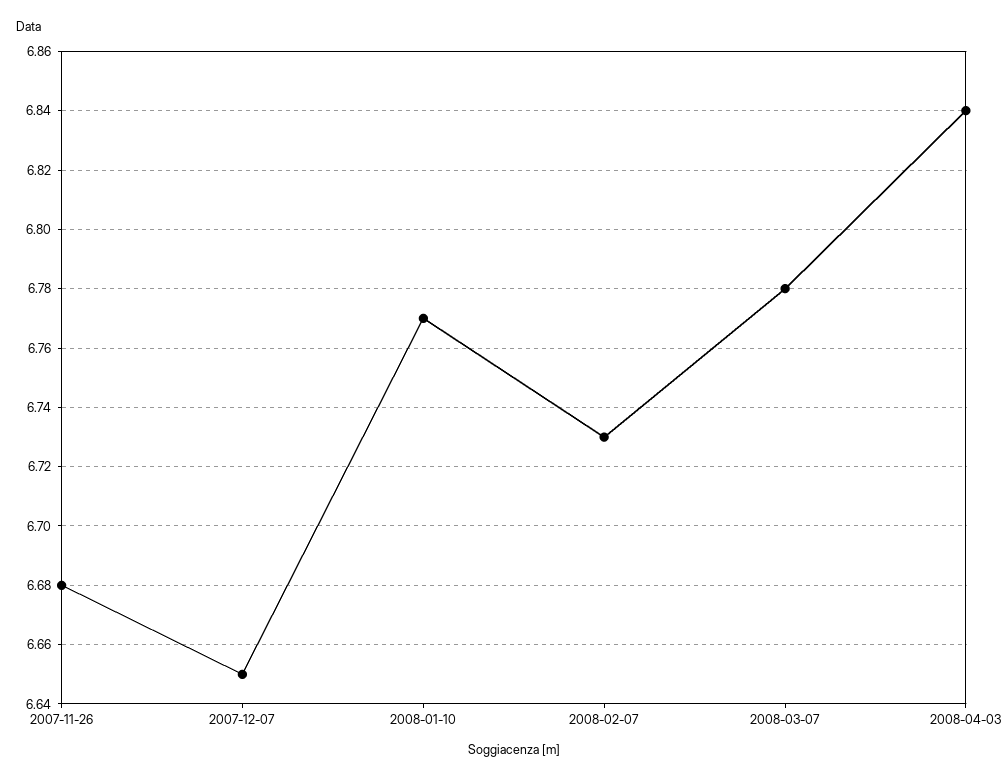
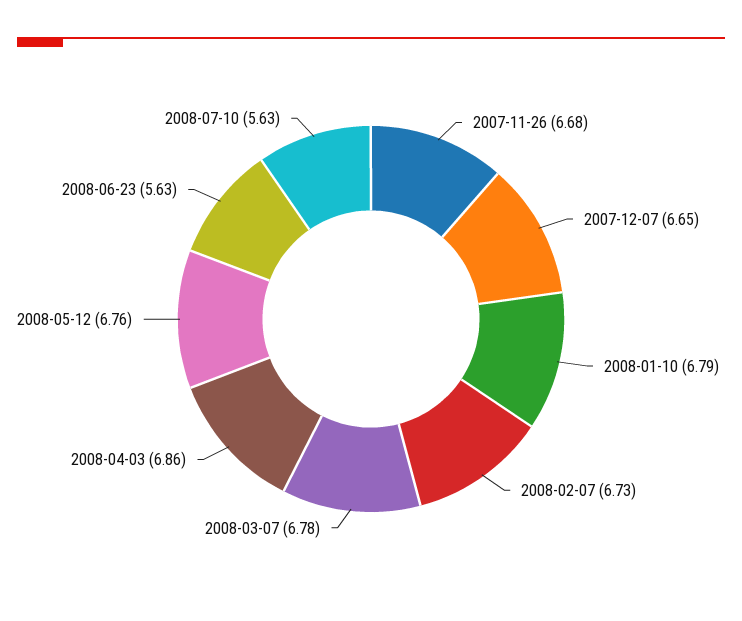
2008-01-10: 6.77 -> 6.79
2008-04-03: 6.84 -> 6.86
2008-05-12: none -> 6.76
2008-06-23: none -> 5.63
2008-07-10: none -> 5.63

